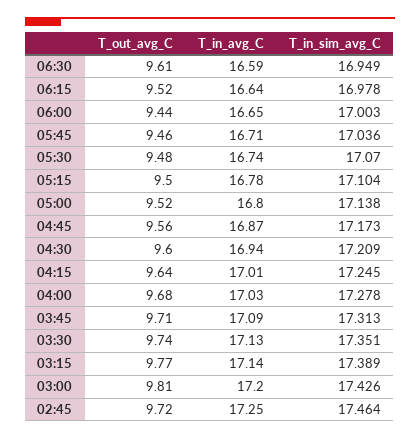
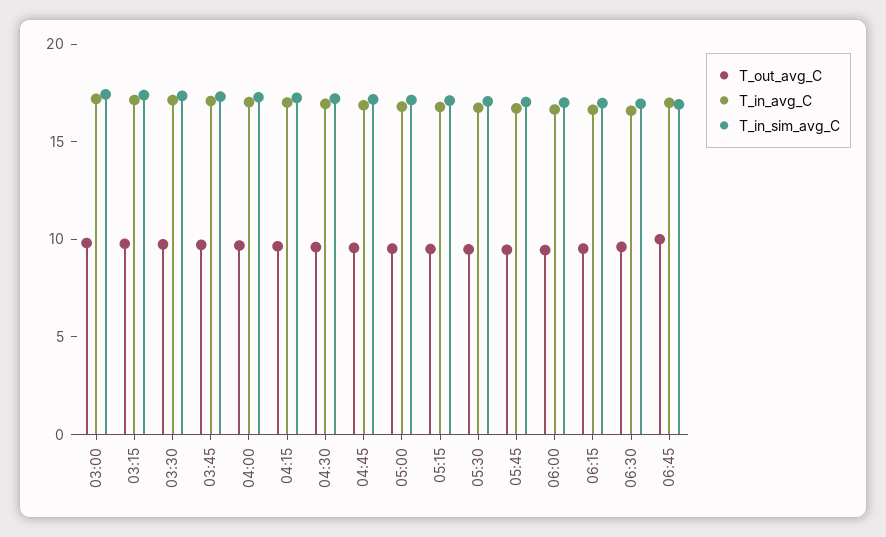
T_out_avg_C, 02:45: 9.72 -> none
T_in_avg_C, 02:45: 17.25 -> none
T_in_sim_avg_C, 02:45: 17.464 -> none
T_out_avg_C, 06:45: none -> 10
T_in_avg_C, 06:45: none -> 17
T_in_sim_avg_C, 06:45: none -> 17

